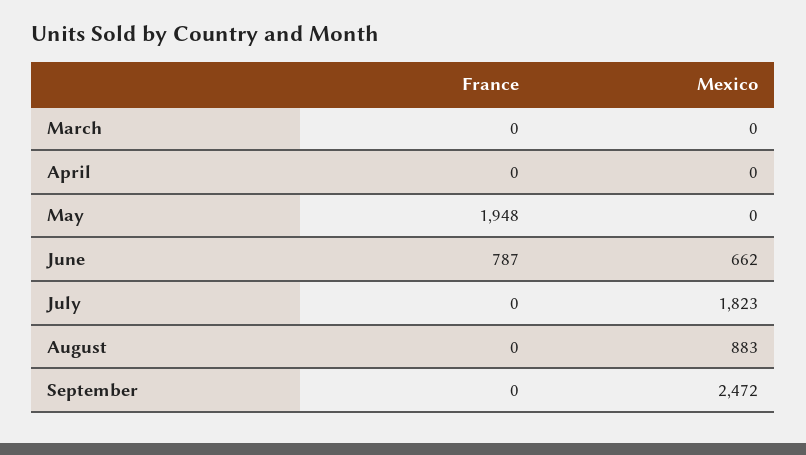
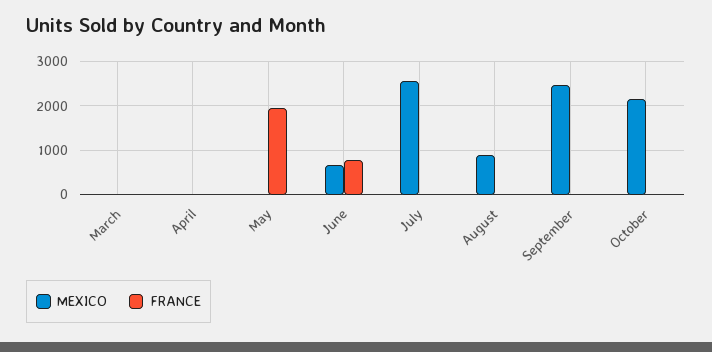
Mexico, July: 1823 -> 2600
Mexico, October: none -> 2200
France, October: none -> 0

